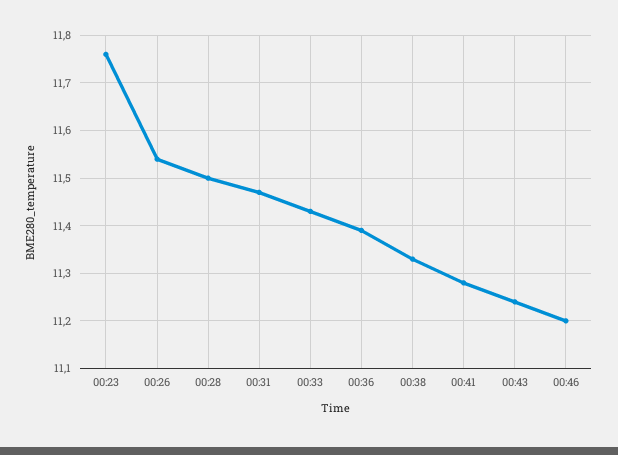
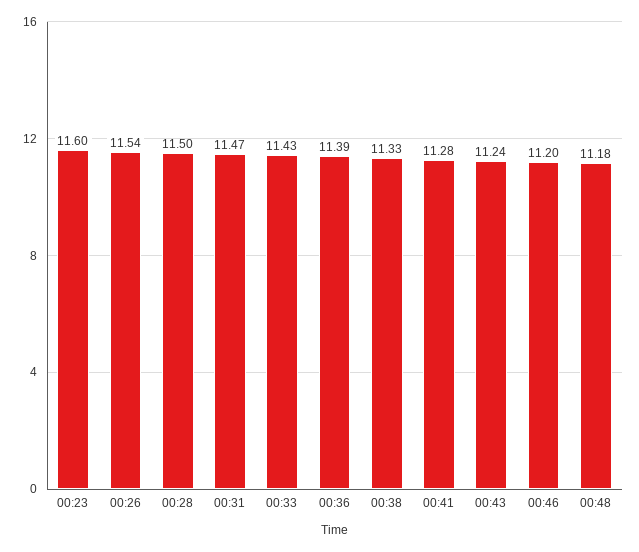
00:23: 11.75 -> 11.6
00:48: none -> 11.18

